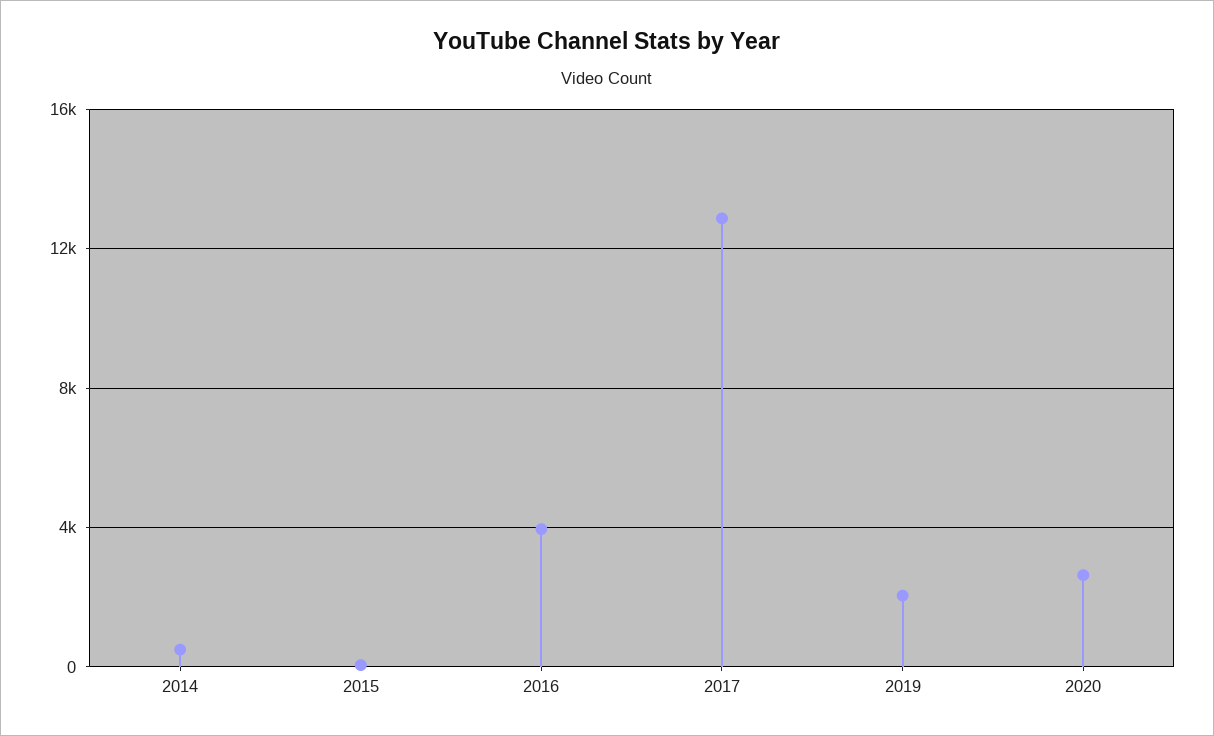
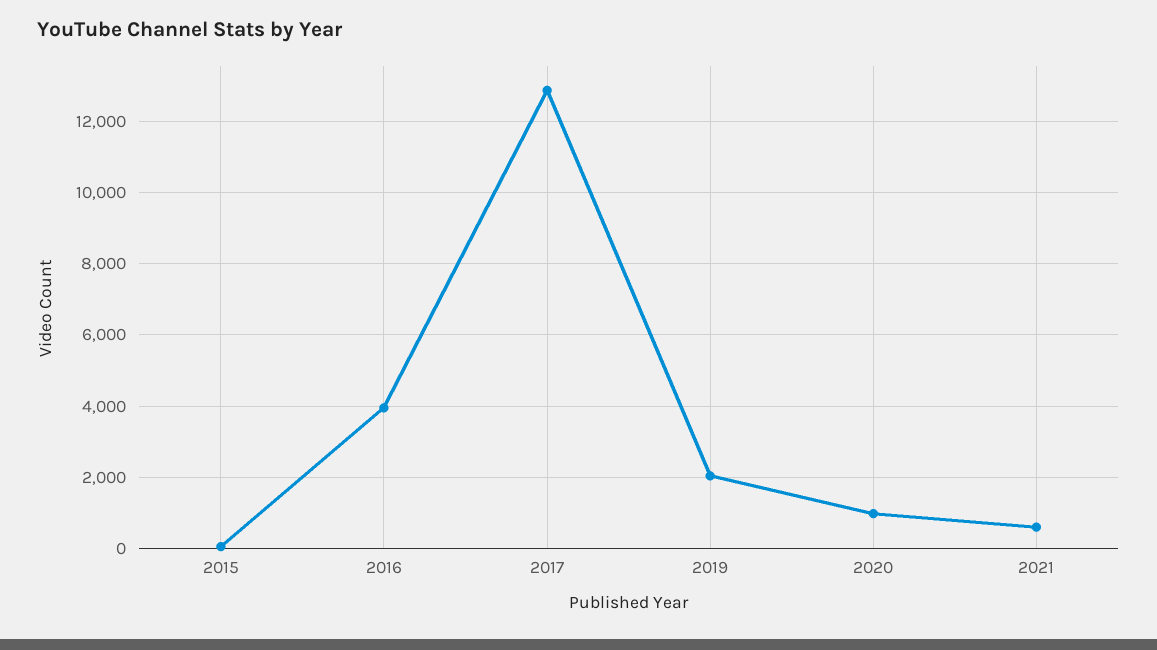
2014: 500 -> none
2020: 2500 -> 1000
2021: none -> 600

